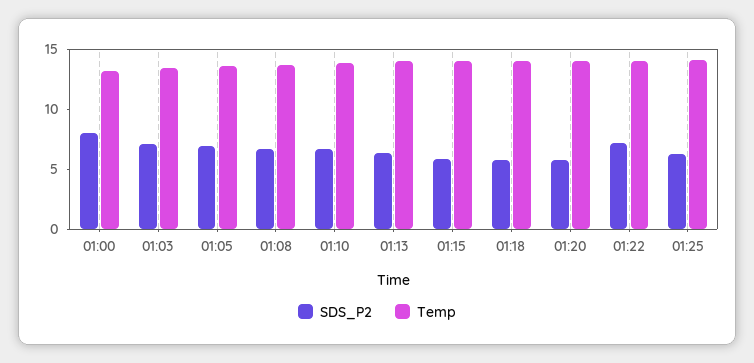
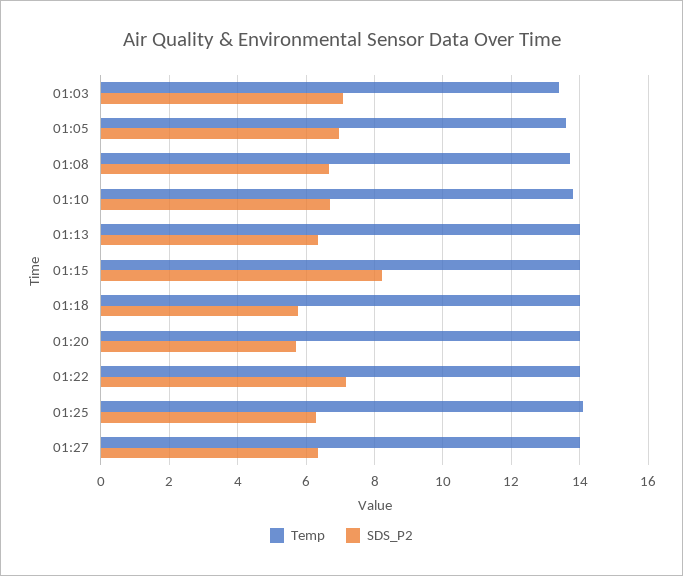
SDS_P2, 01:00: 8 -> none
Temp, 01:00: 13 -> none
SDS_P2, 01:15: 6 -> 8.2
Temp, 01:27: none -> 14
SDS_P2, 01:27: none -> 6.4

